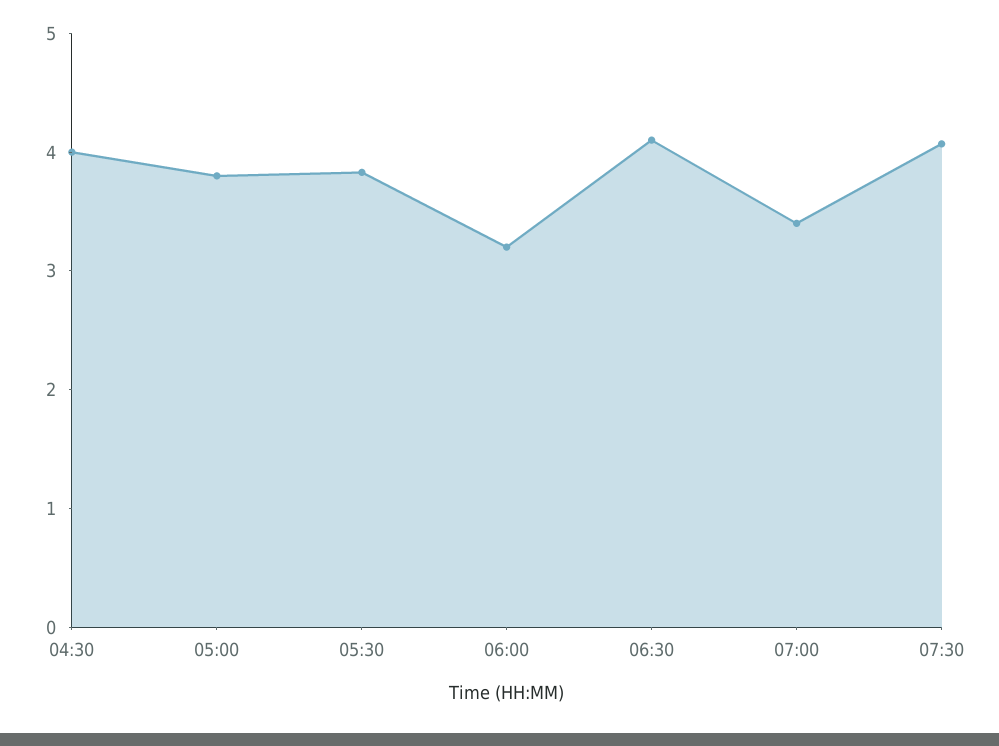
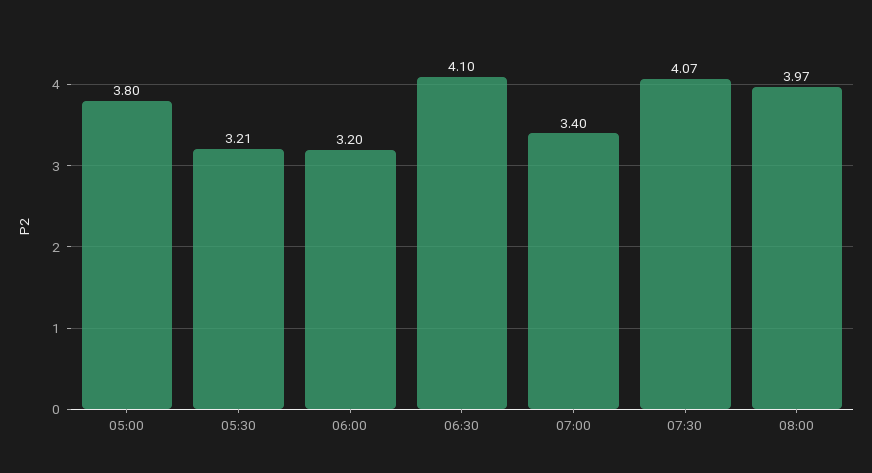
04:30: 4 -> none
05:30: 3.8 -> 3.21
08:00: none -> 3.97

